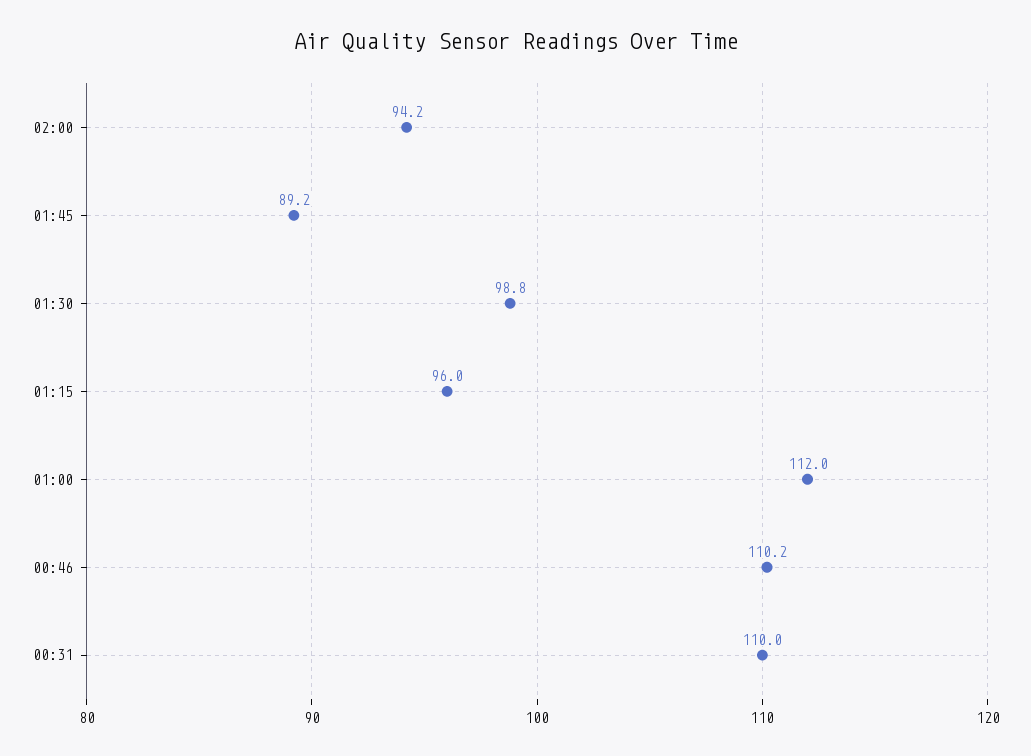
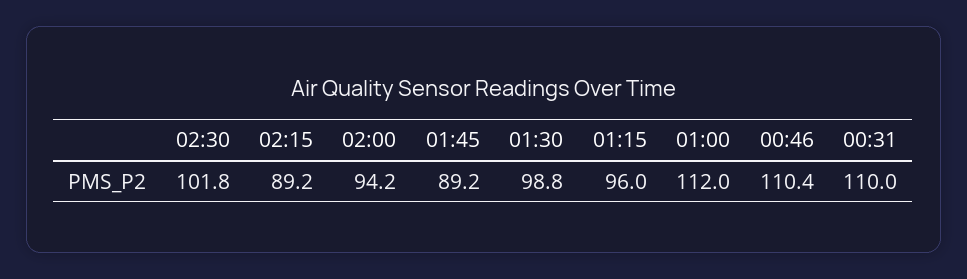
00:46: 110.2 -> 110.4
02:30: none -> 101.8
02:15: none -> 89.2

